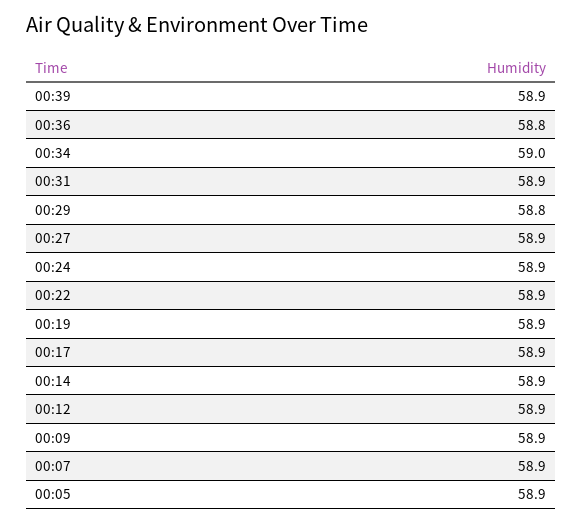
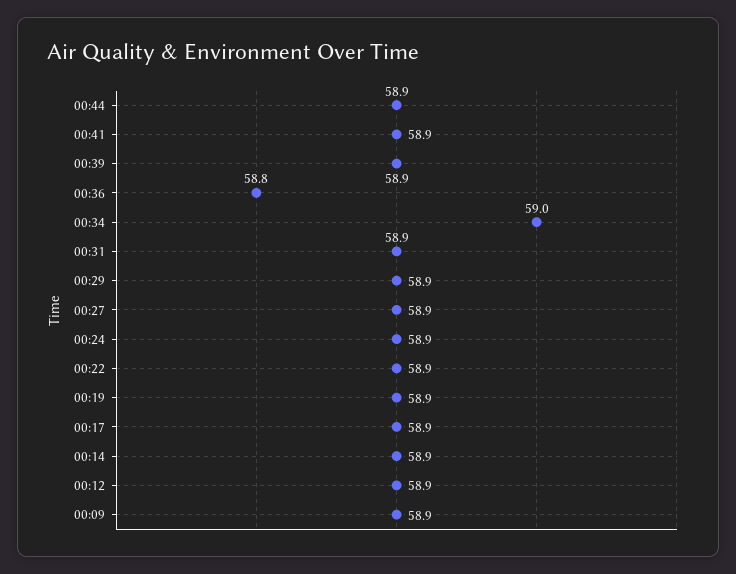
00:29: 58.8 -> 58.9
00:07: 58.9 -> none
00:05: 58.9 -> none
00:44: none -> 58.9
00:41: none -> 58.9

